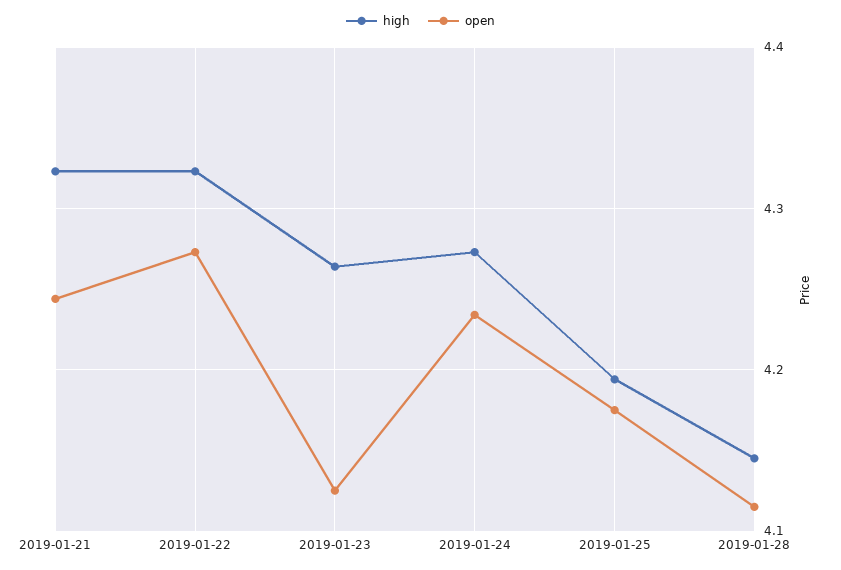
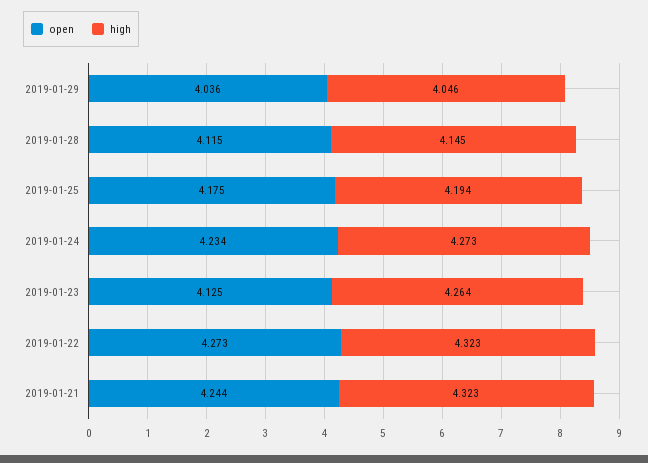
open, 2019-01-29: none -> 4.036
high, 2019-01-29: none -> 4.046

